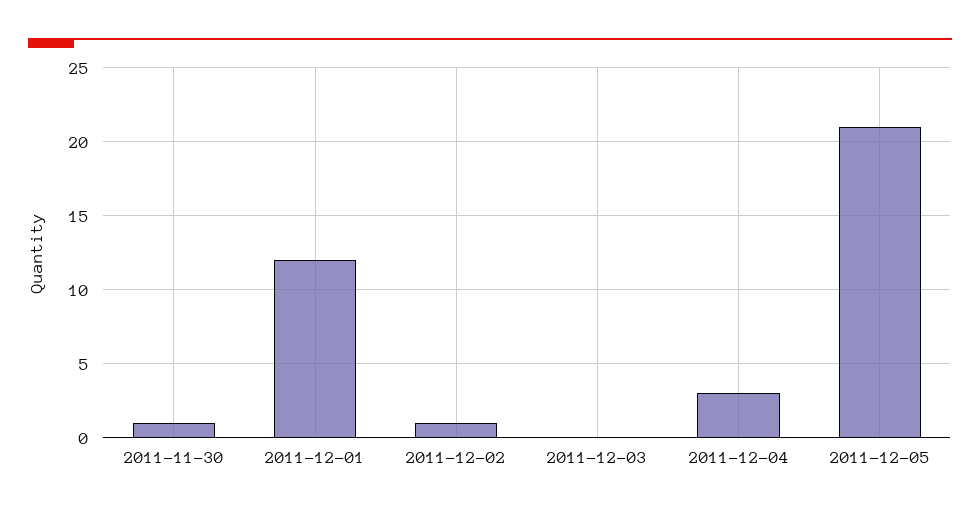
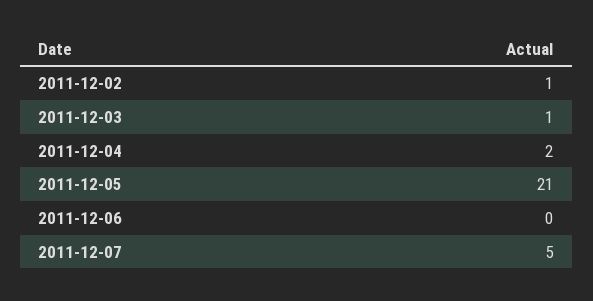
2011-11-30: 1 -> none
2011-12-01: 12 -> none
2011-12-03: 0 -> 1
2011-12-04: 3 -> 2
2011-12-06: none -> 0
2011-12-07: none -> 5

